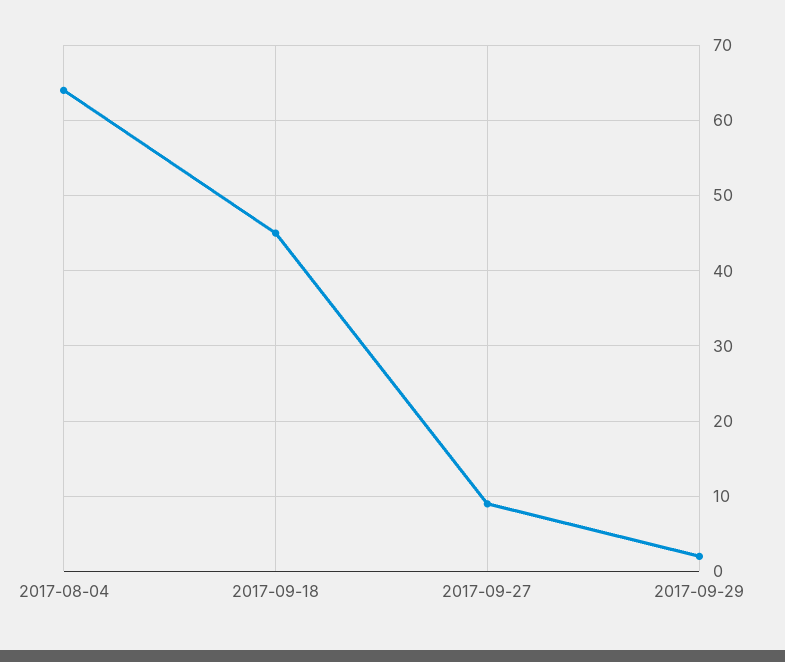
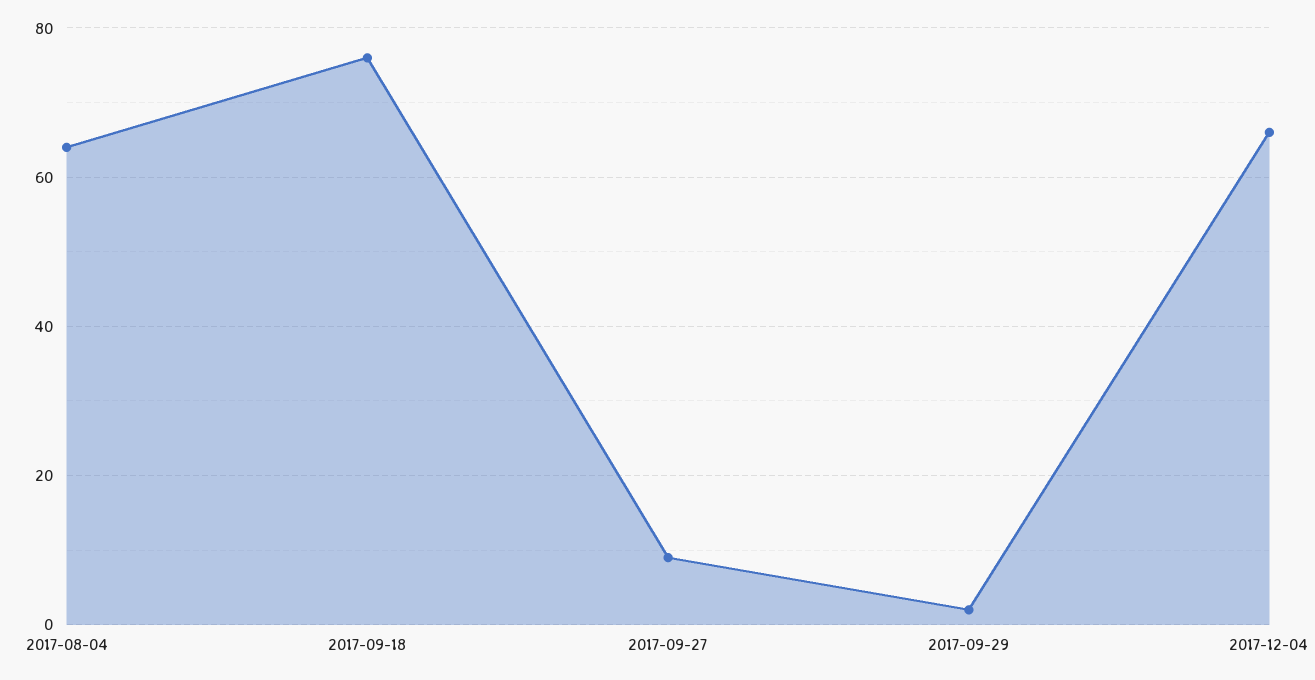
2017-09-18: 45 -> 75
2017-12-04: none -> 65

